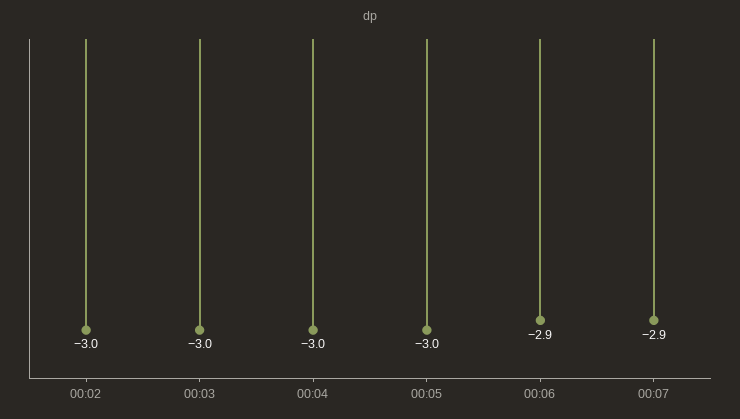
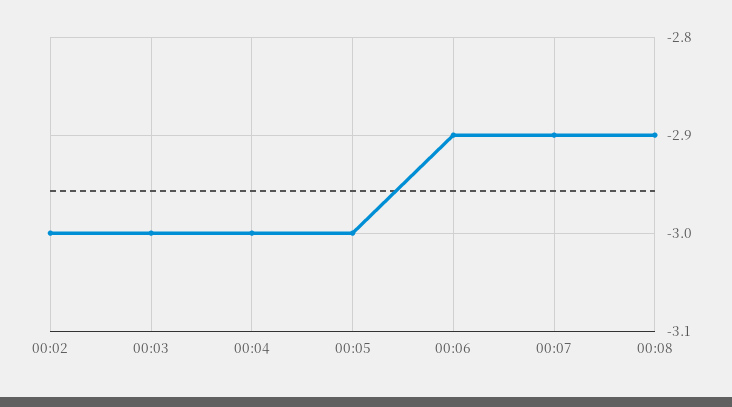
00:08: none -> -2.9

